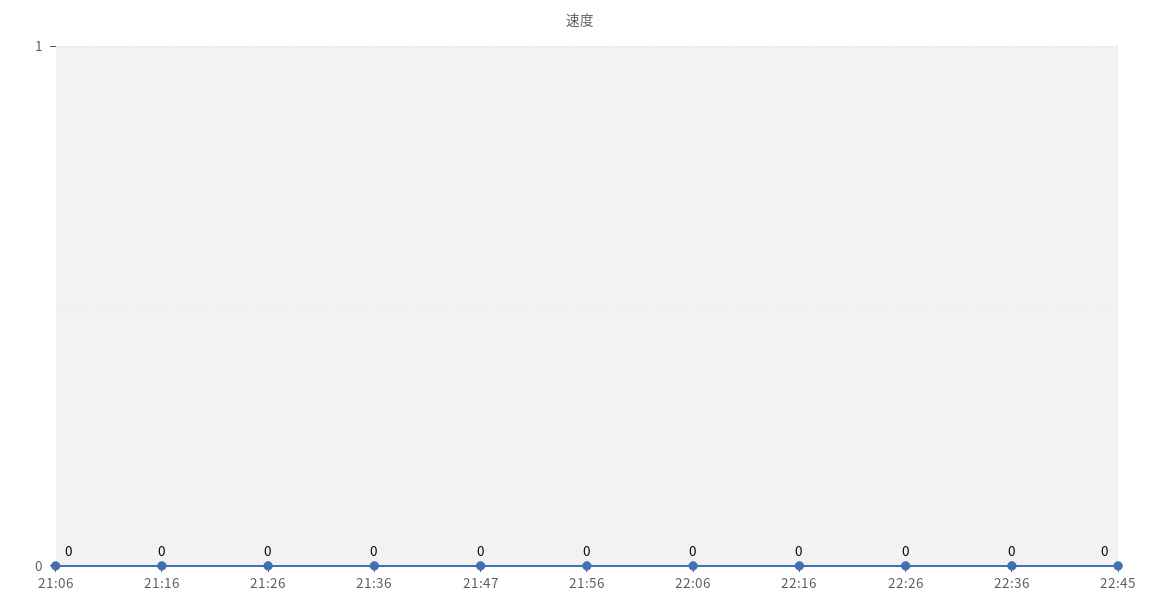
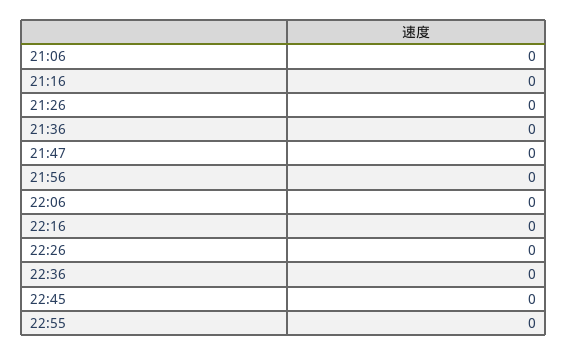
22:55: none -> 0

